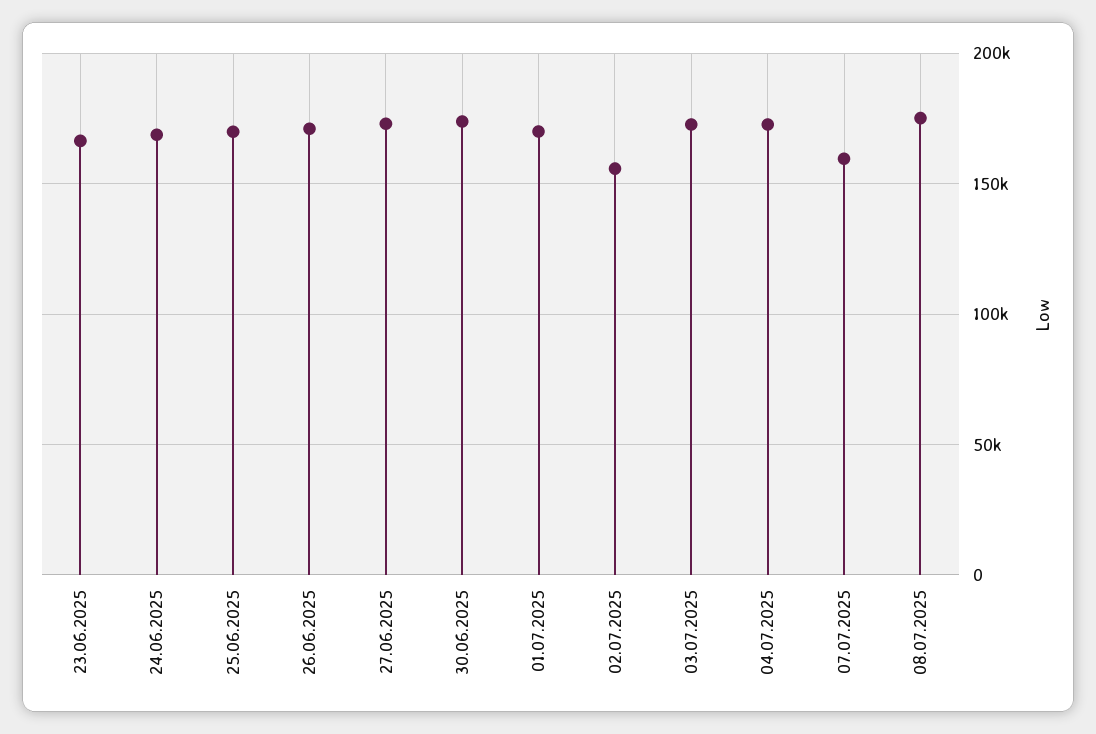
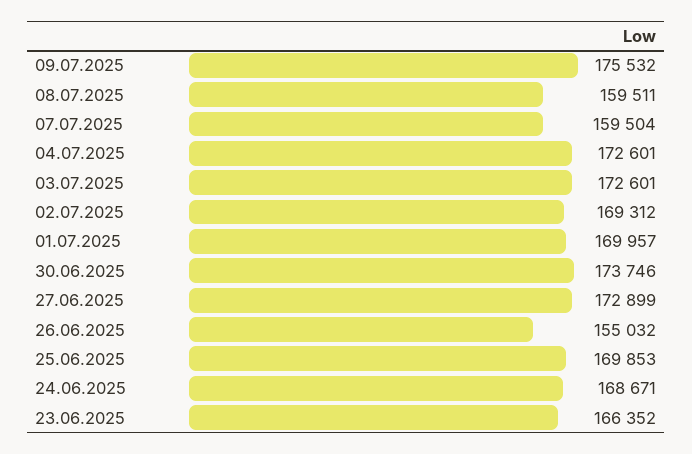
26.06.2025: 170000 -> 155032
02.07.2025: 155000 -> 169312
08.07.2025: 175000 -> 159511
09.07.2025: none -> 175532

